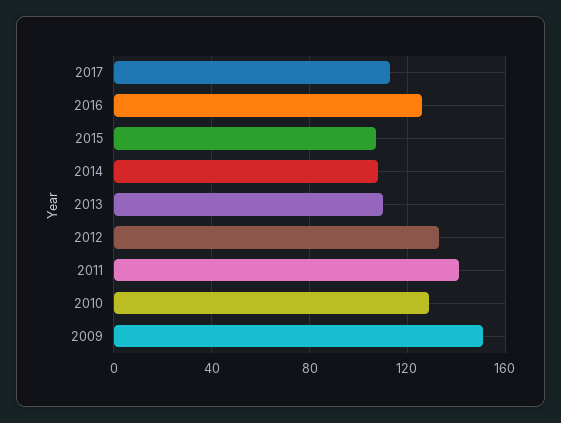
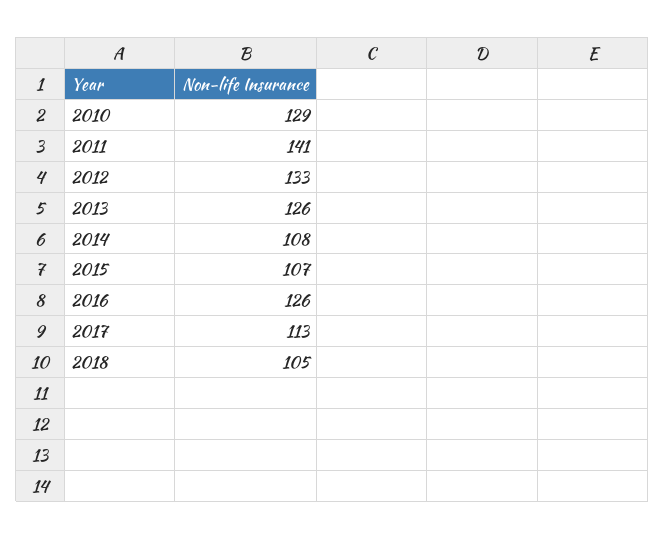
2013: 110 -> 126
2009: 150 -> none
2018: none -> 105

